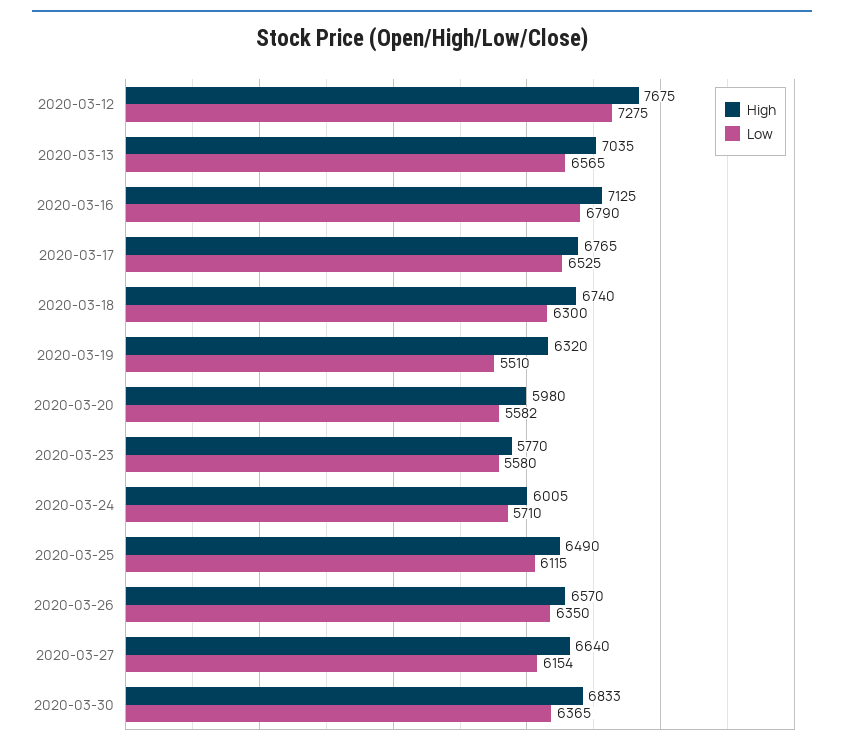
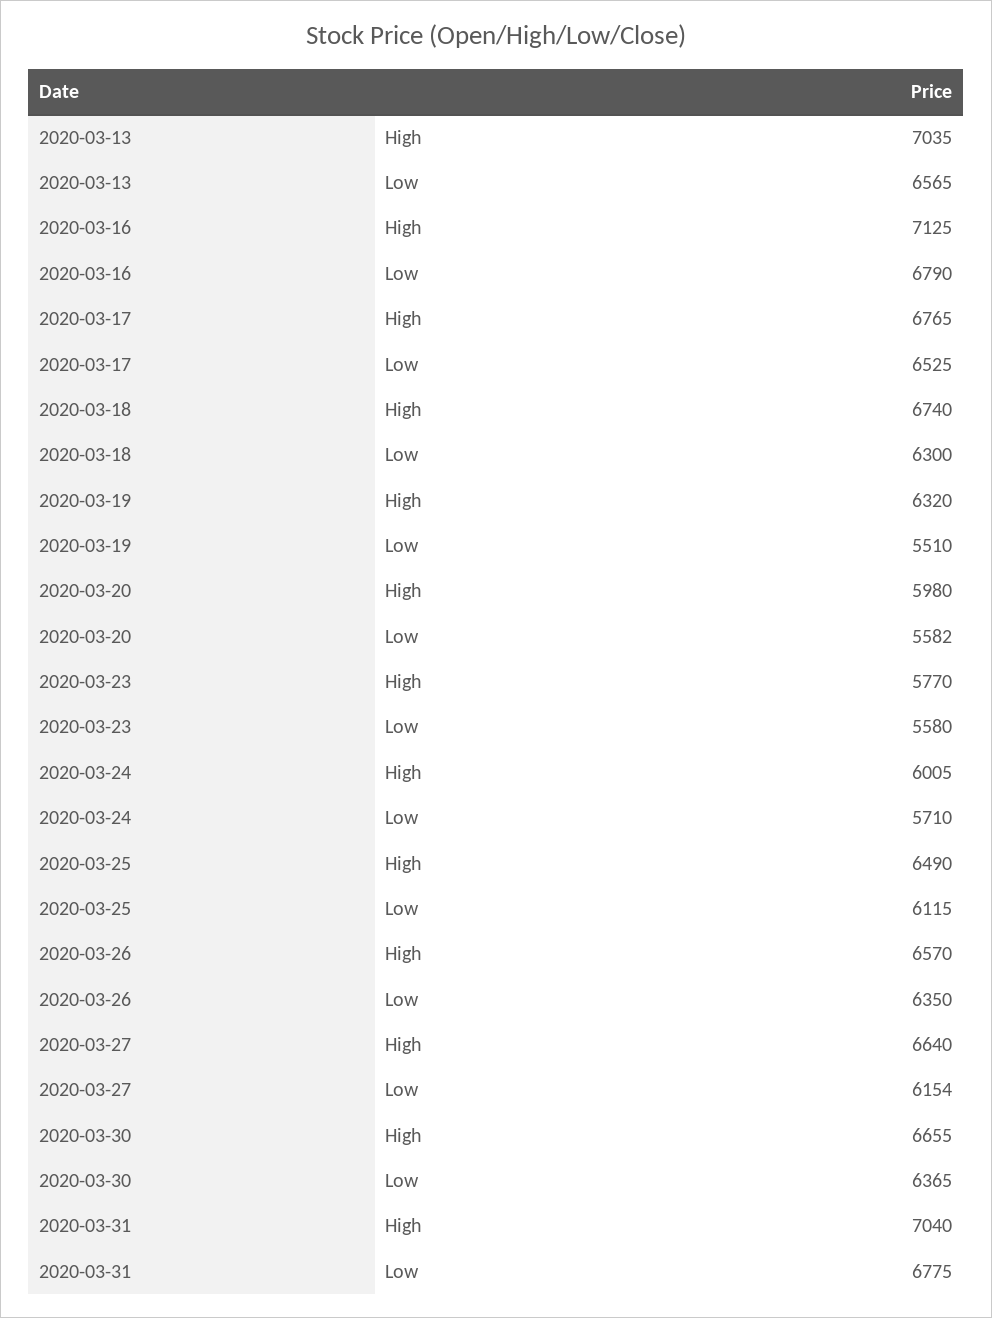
High, 2020-03-12: 7675 -> none
Low, 2020-03-12: 7275 -> none
High, 2020-03-30: 6833 -> 6655
High, 2020-03-31: none -> 7040
Low, 2020-03-31: none -> 6775

